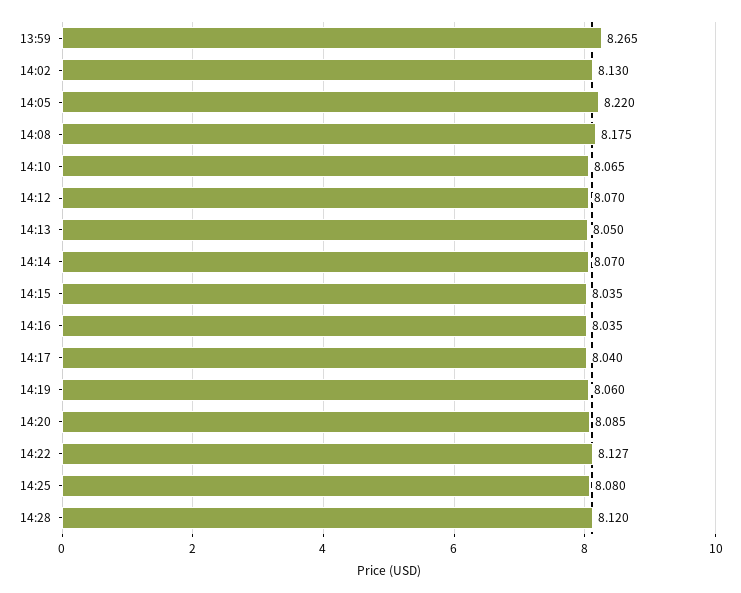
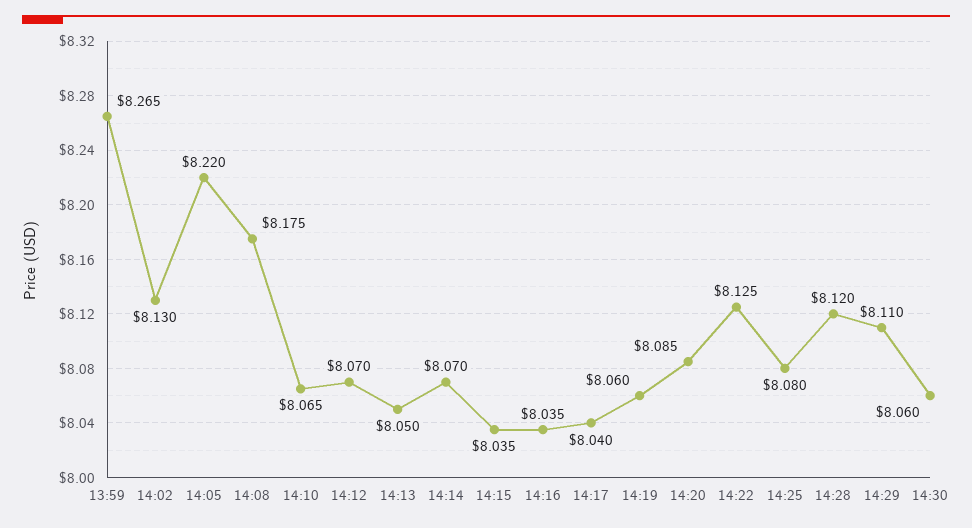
14:22: 8.127 -> 8.125
14:29: none -> 8.11
14:30: none -> 8.06

